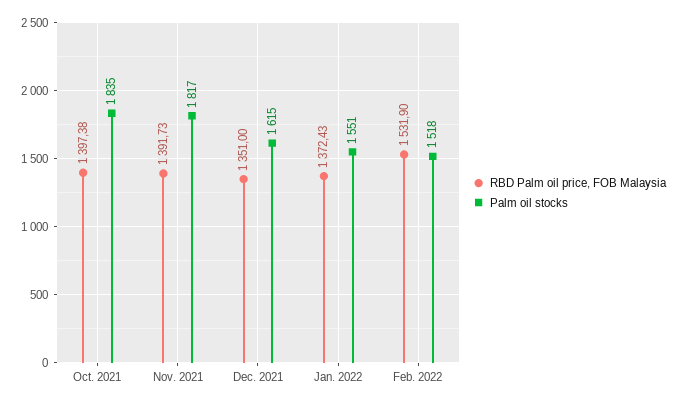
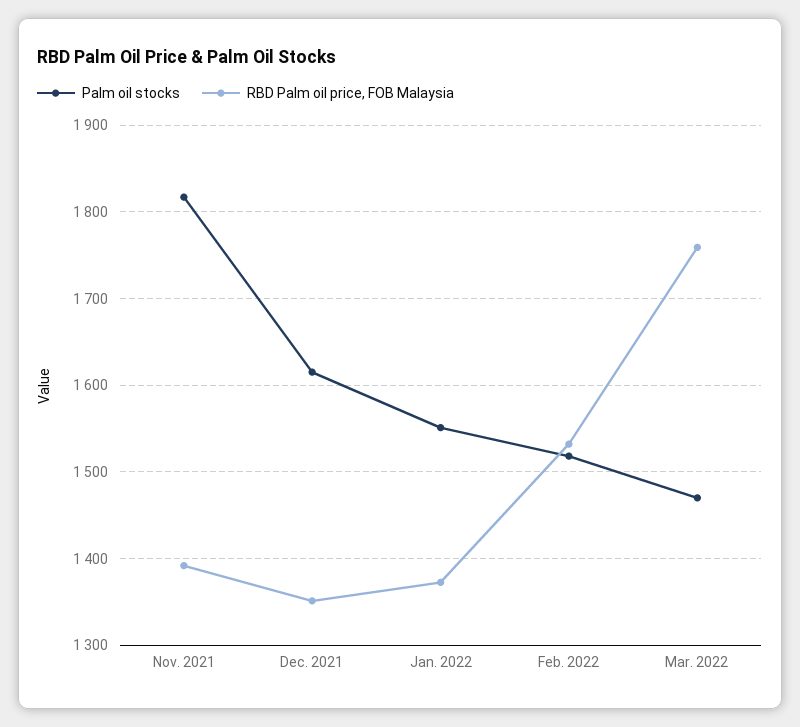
RBD Palm oil price, FOB Malaysia, Oct. 2021: 1397.38 -> none
Palm oil stocks, Oct. 2021: 1835 -> none
Palm oil stocks, Mar. 2022: none -> 1470
RBD Palm oil price, FOB Malaysia, Mar. 2022: none -> 1760

